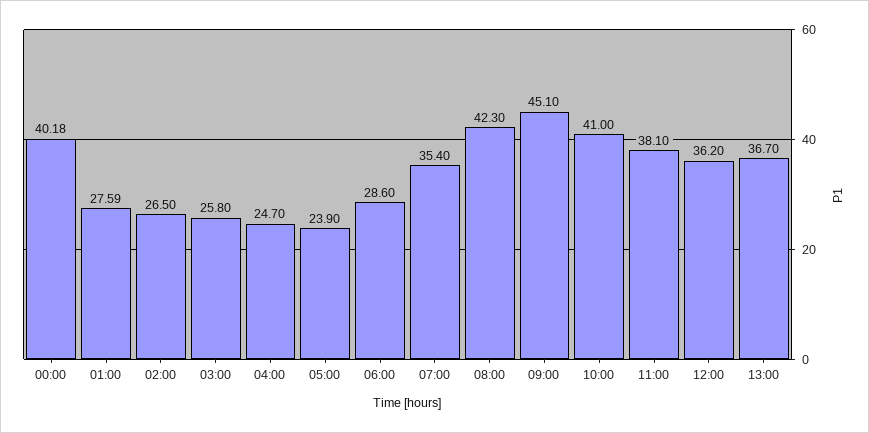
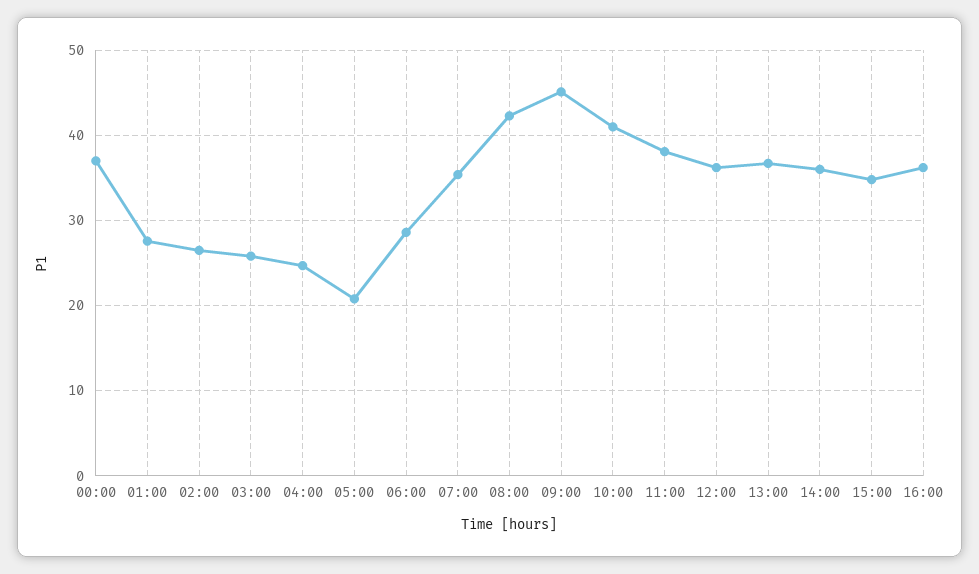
00:00: 40.18 -> 37
05:00: 23.9 -> 21
14:00: none -> 36
15:00: none -> 35
16:00: none -> 36

